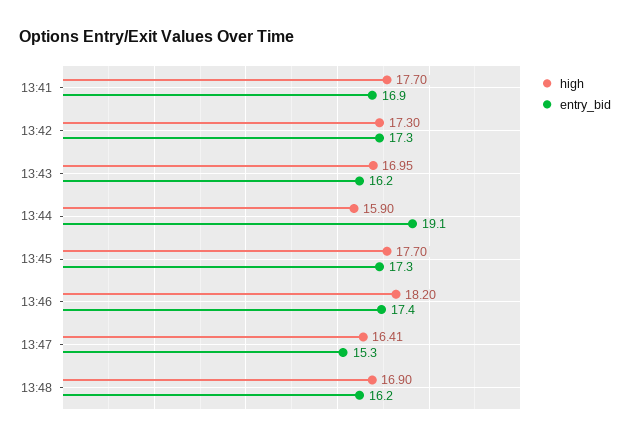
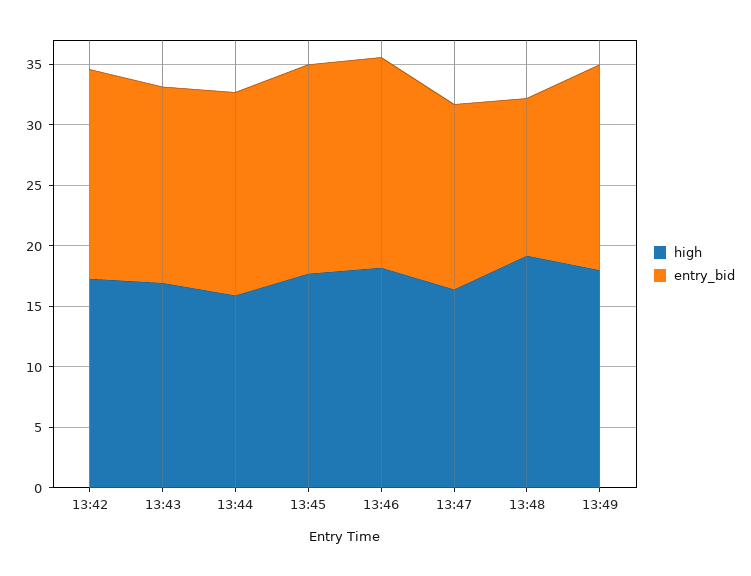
high, 13:41: 17.7 -> none
entry_bid, 13:41: 16.9 -> none
entry_bid, 13:44: 19.1 -> 17
high, 13:48: 16.9 -> 19
entry_bid, 13:48: 16.2 -> 13
high, 13:49: none -> 18
entry_bid, 13:49: none -> 17

